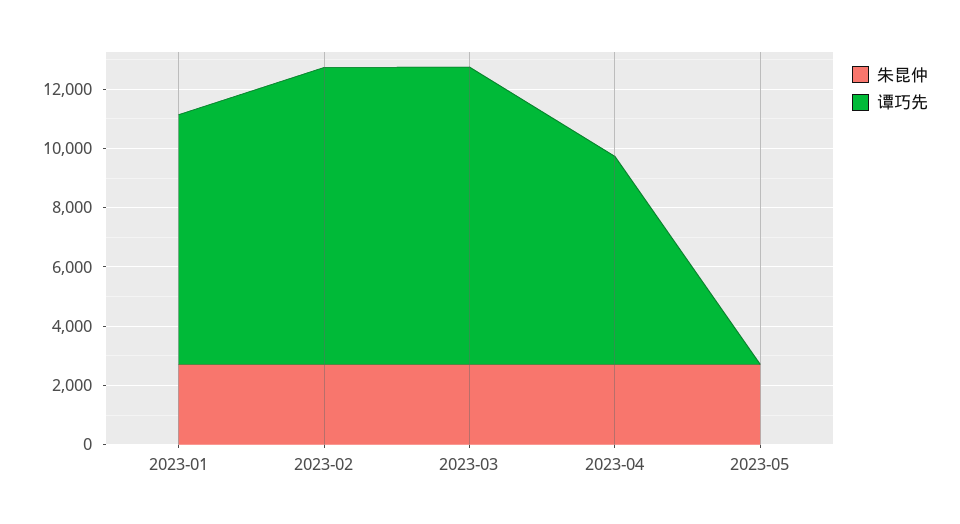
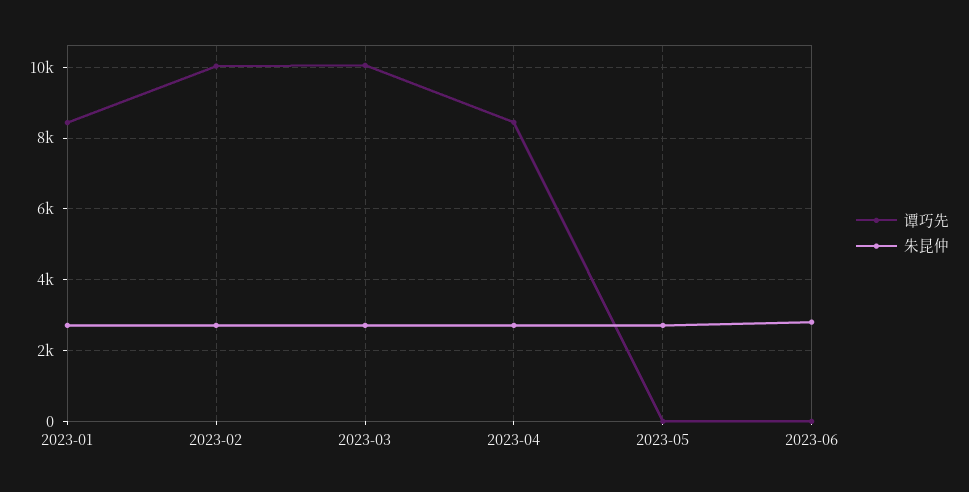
谭巧先, 2023-04: 7000 -> 8400
谭巧先, 2023-06: none -> 0
朱昆仲, 2023-06: none -> 2800

